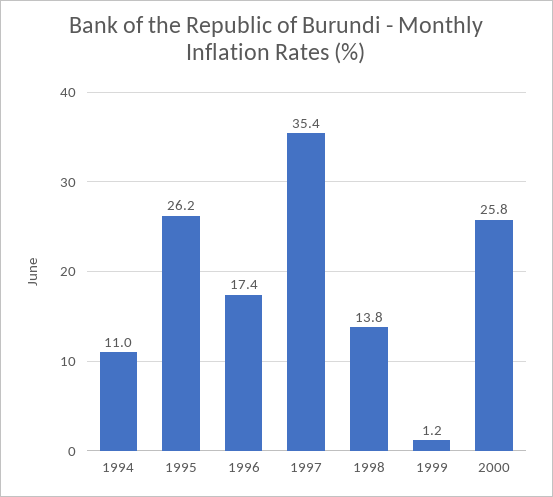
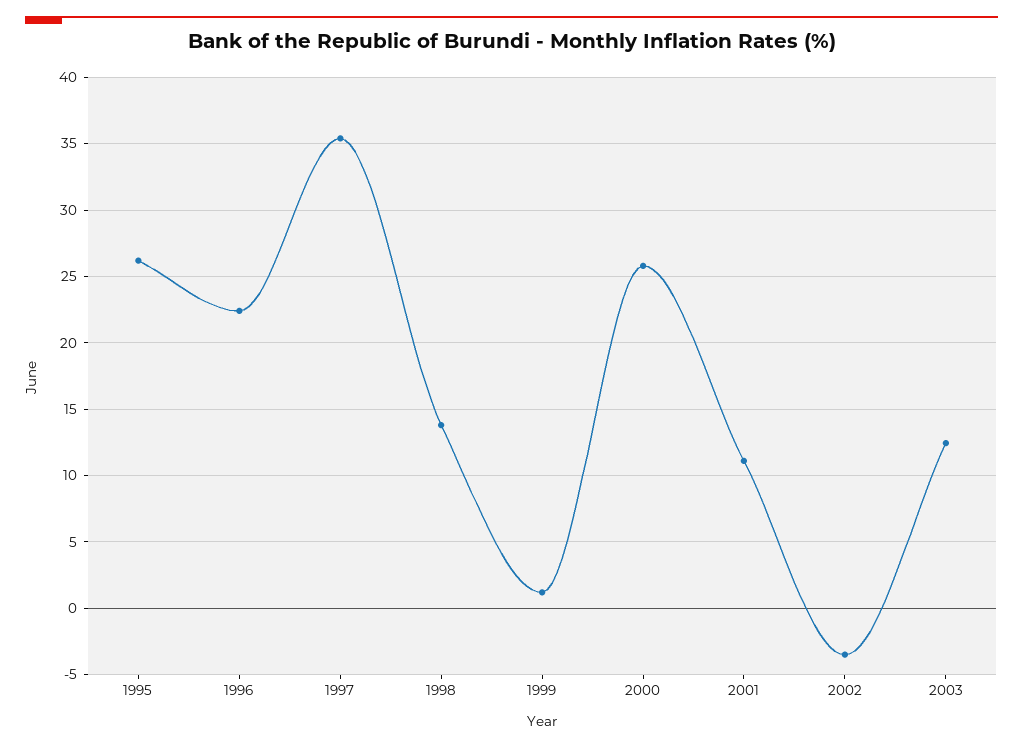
1994: 11 -> none
1996: 17.4 -> 22.5
2001: none -> 11
2002: none -> -3.5
2003: none -> 12.5

